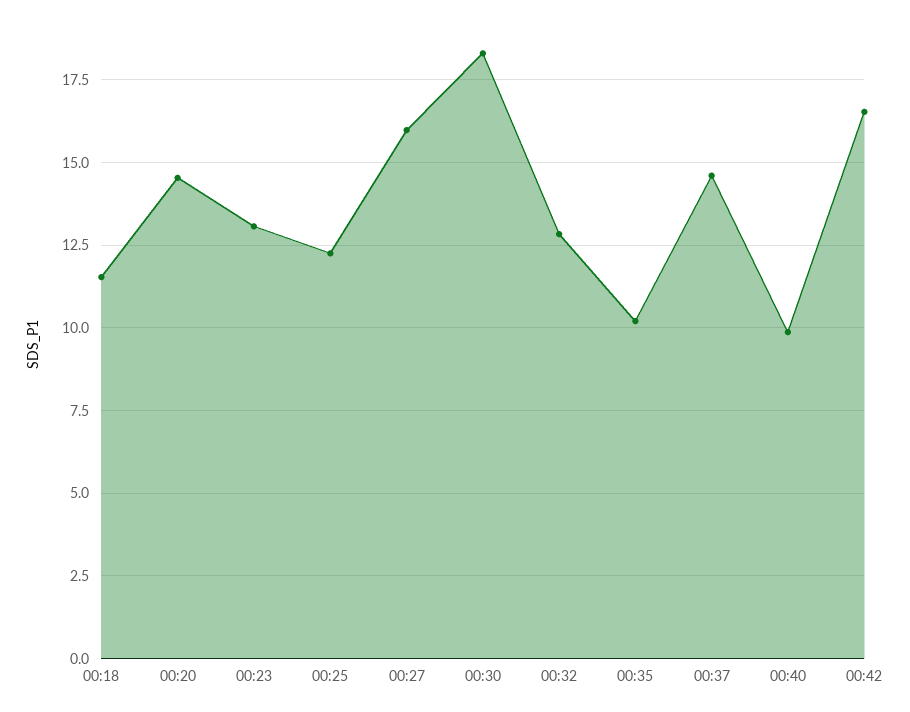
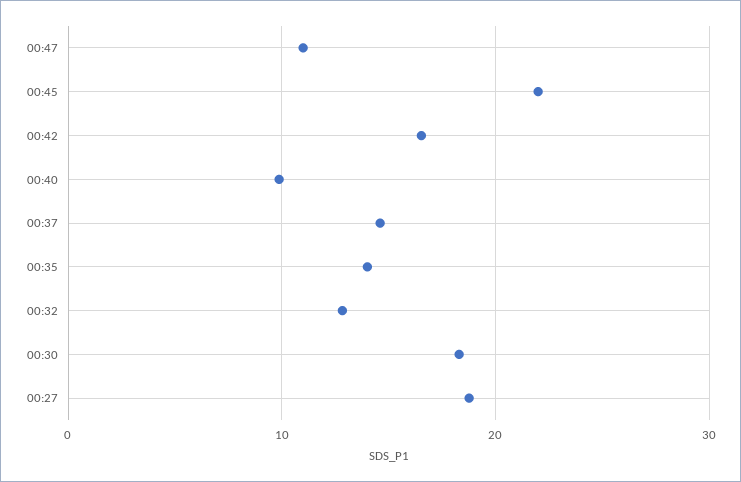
00:18: 11.5 -> none
00:20: 14.5 -> none
00:23: 13 -> none
00:25: 12.25 -> none
00:27: 16 -> 19
00:35: 10.25 -> 14
00:47: none -> 11
00:45: none -> 22

